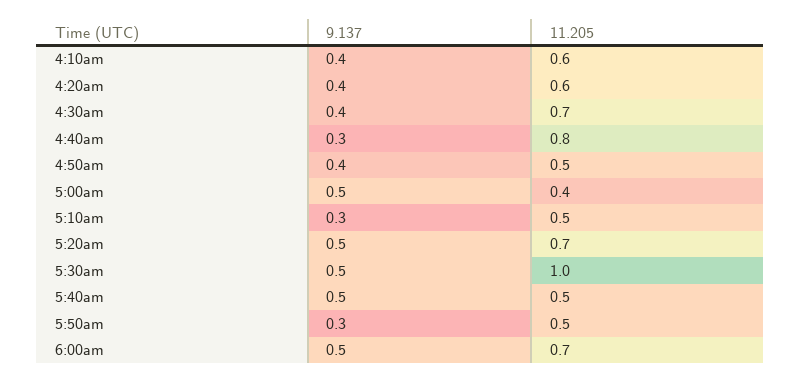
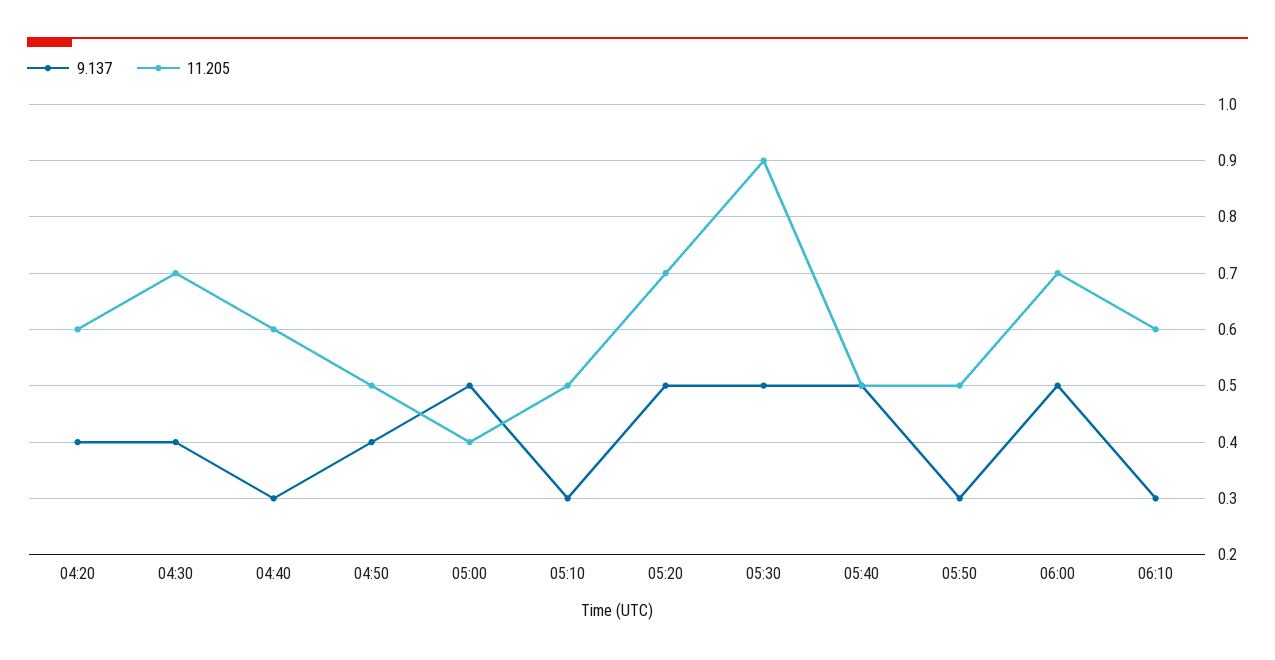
9.137, 4:10am: 0.4 -> none
11.205, 4:10am: 0.6 -> none
11.205, 4:40am: 0.8 -> 0.6
11.205, 5:30am: 1 -> 0.9
9.137, 06:10: none -> 0.3
11.205, 06:10: none -> 0.6

